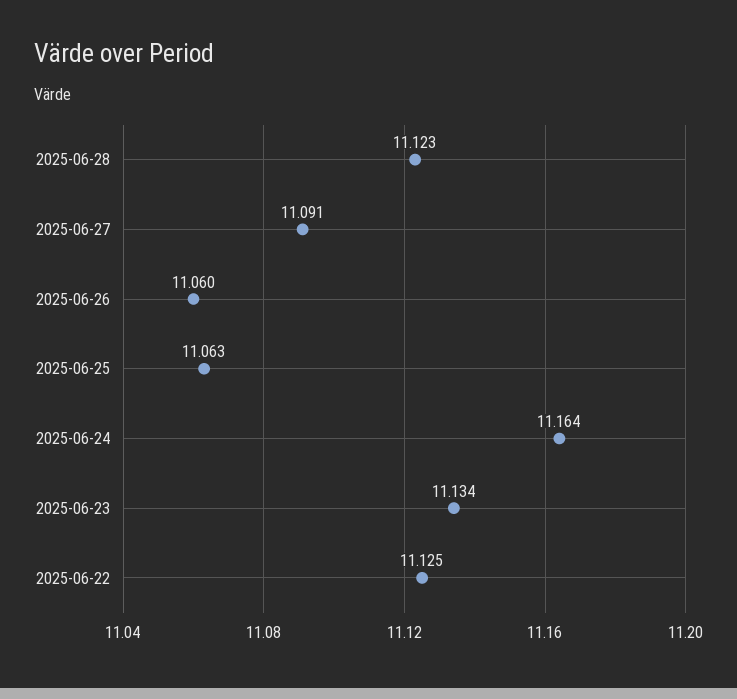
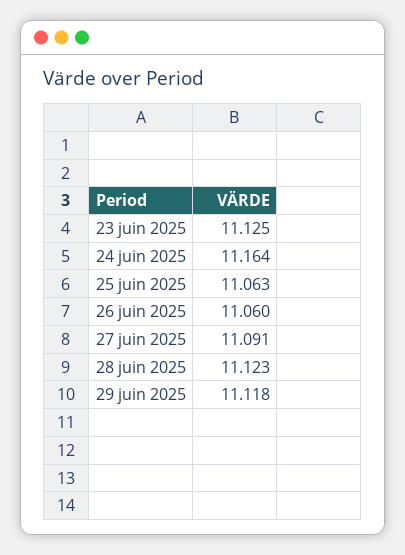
2025-06-23: 11.134 -> 11.125
2025-06-22: 11.125 -> none
29 juin 2025: none -> 11.118

